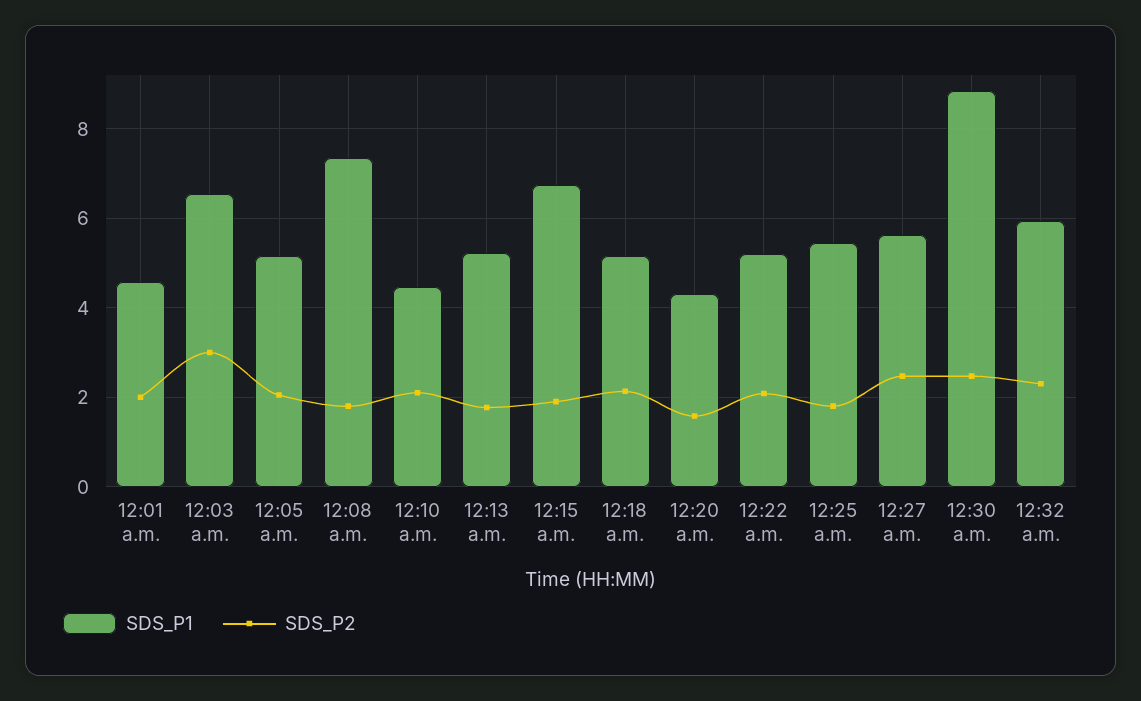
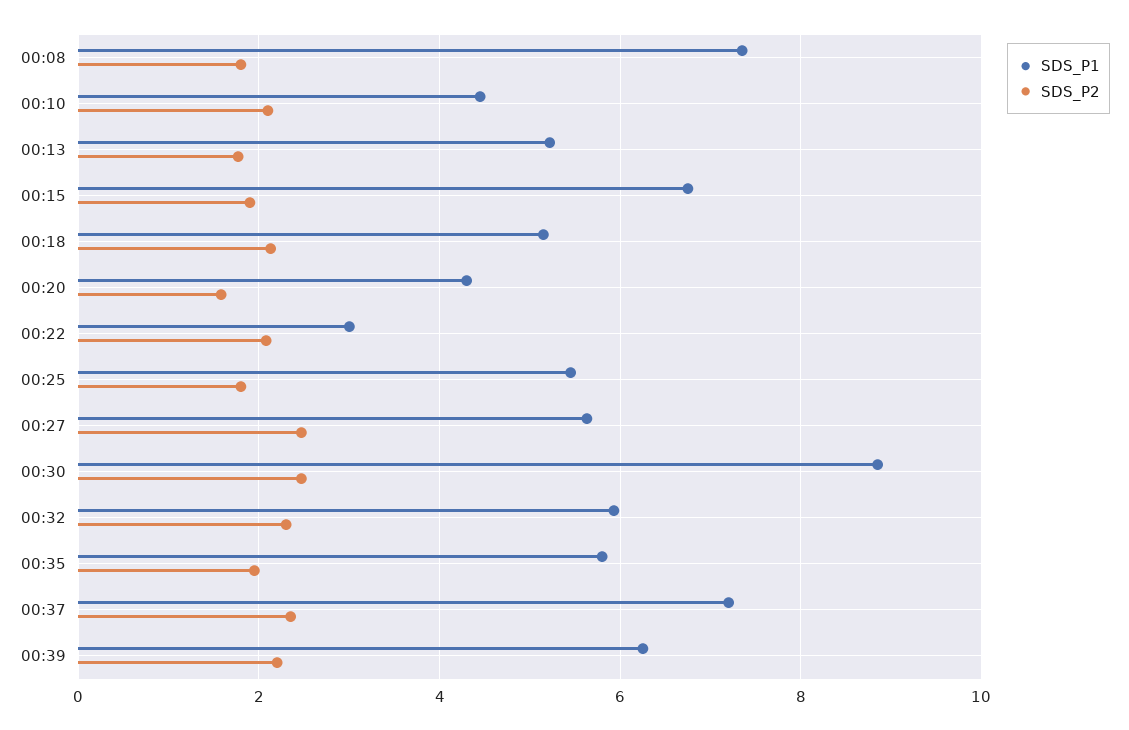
SDS_P1, 12:01 a.m.: 4.6 -> none
SDS_P2, 12:01 a.m.: 2 -> none
SDS_P1, 12:03 a.m.: 6.6 -> none
SDS_P2, 12:03 a.m.: 3 -> none
SDS_P1, 12:05 a.m.: 5.2 -> none
SDS_P2, 12:05 a.m.: 2 -> none
SDS_P1, 12:22 a.m.: 5.2 -> 3
SDS_P1, 00:35: none -> 5.8
SDS_P2, 00:35: none -> 2
SDS_P1, 00:37: none -> 7.2
SDS_P2, 00:37: none -> 2.4
SDS_P1, 00:39: none -> 6.2
SDS_P2, 00:39: none -> 2.2

